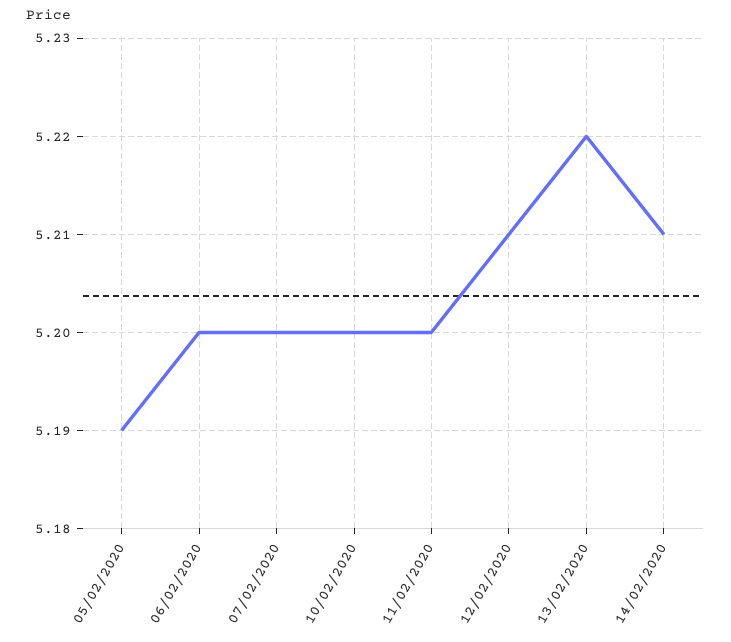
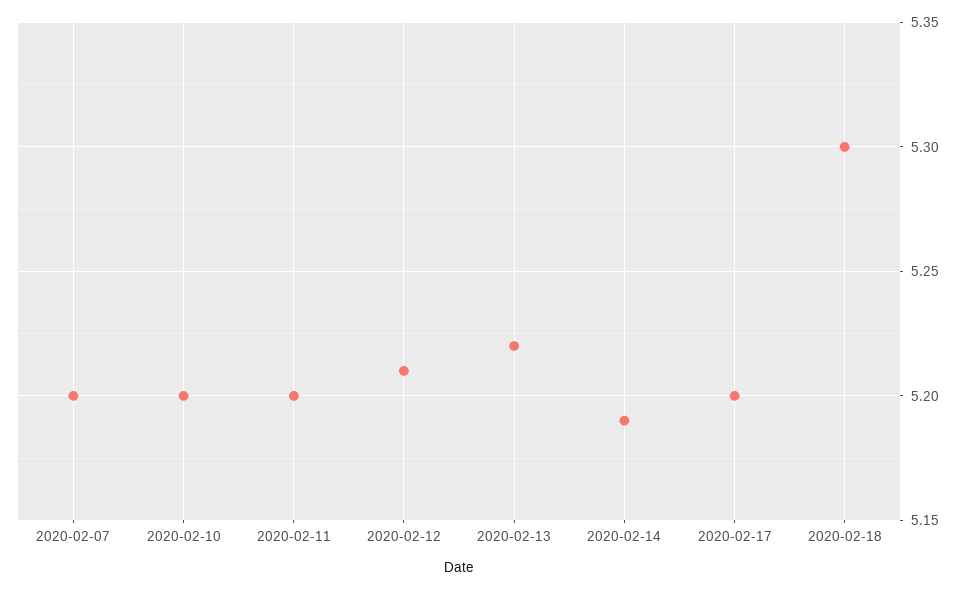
05/02/2020: 5.19 -> none
06/02/2020: 5.2 -> none
14/02/2020: 5.21 -> 5.19
2020-02-17: none -> 5.2
2020-02-18: none -> 5.3

